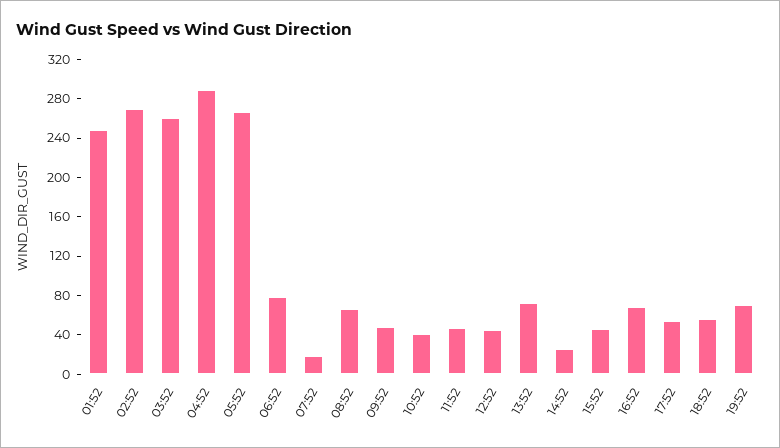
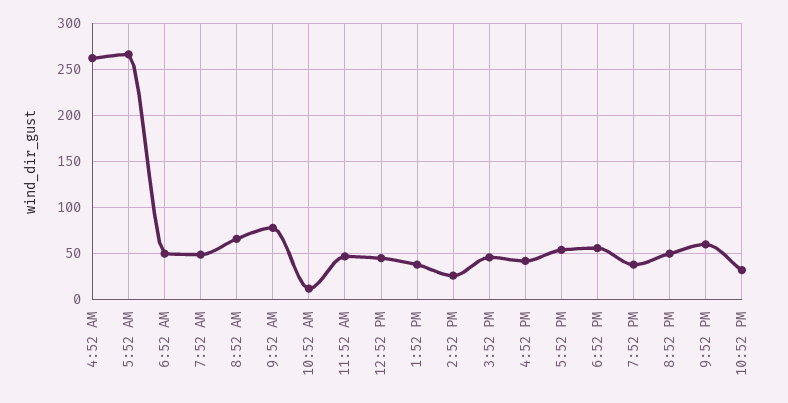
01:52: 250 -> none
02:52: 270 -> none
03:52: 260 -> none
04:52: 290 -> 260
06:52: 80 -> 50
07:52: 20 -> 50
09:52: 50 -> 80
10:52: 40 -> 10
13:52: 70 -> 40
16:52: 70 -> 40
19:52: 70 -> 40
8:52 PM: none -> 50
9:52 PM: none -> 60
10:52 PM: none -> 30

